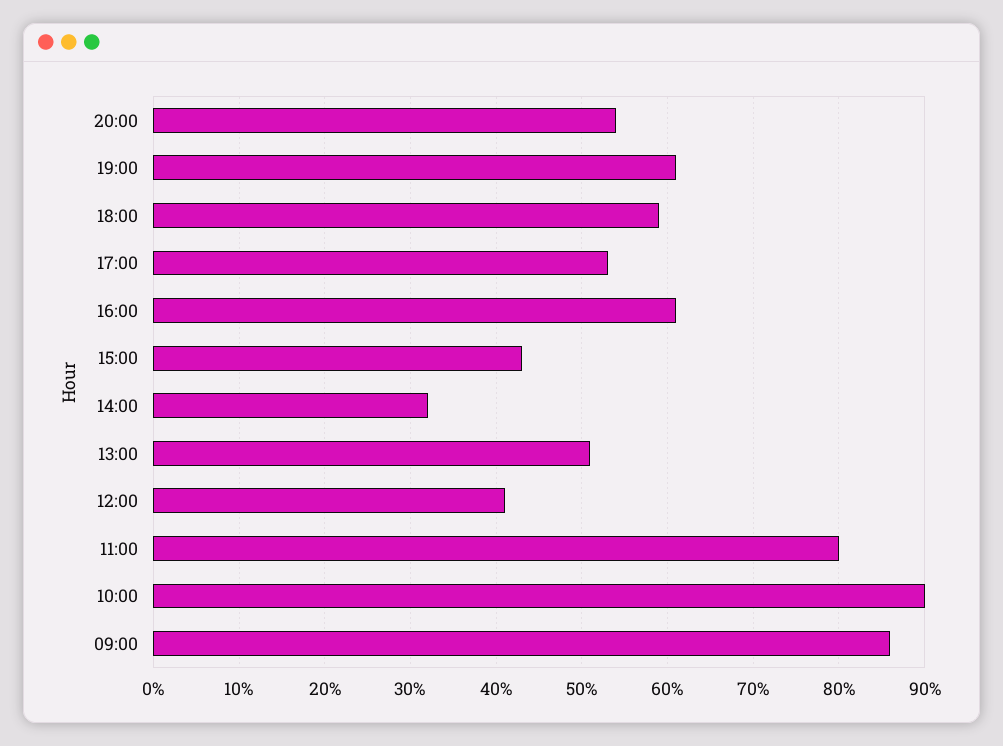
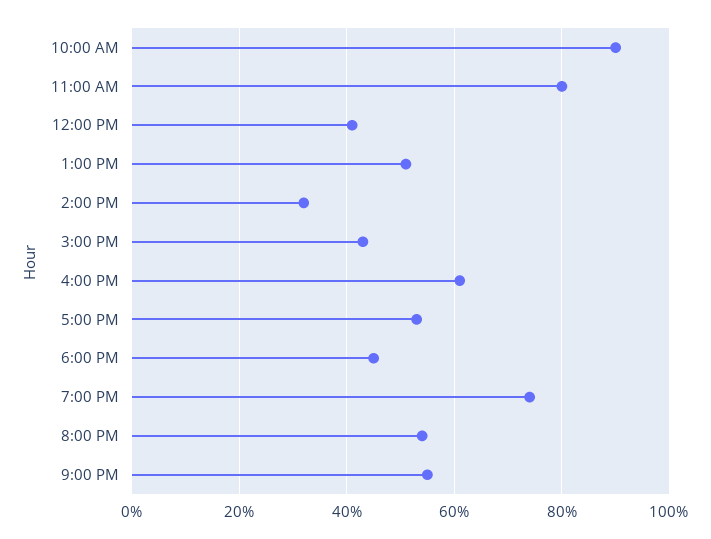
19:00: 61 -> 75
18:00: 59 -> 45
09:00: 86 -> none
9:00 PM: none -> 55

